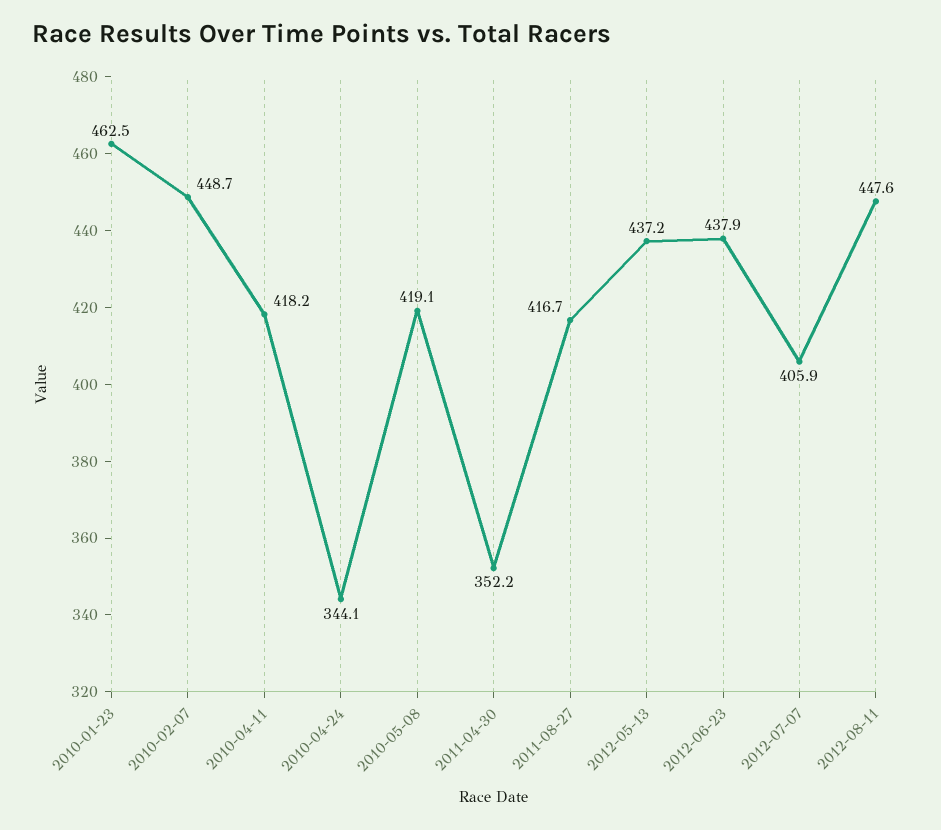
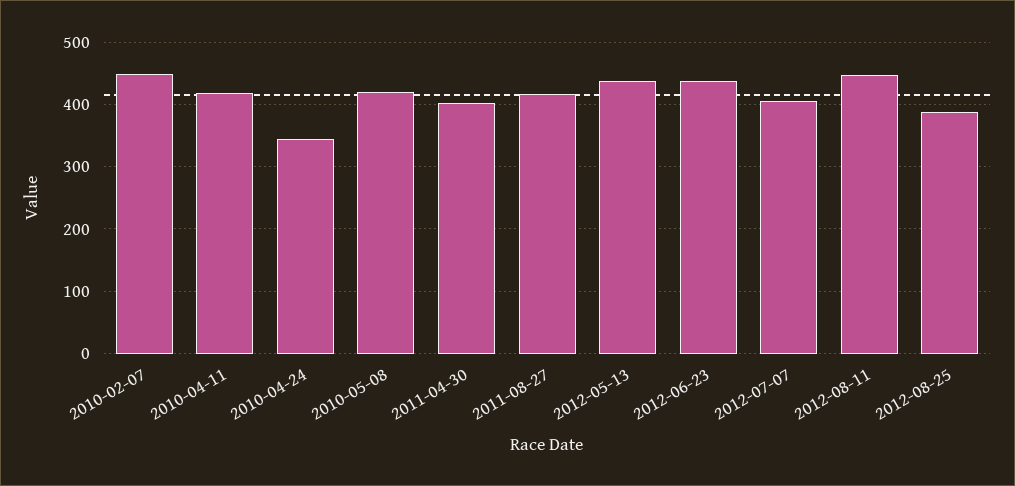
2010-01-23: 462.5 -> none
2011-04-30: 352.2 -> 400
2012-08-25: none -> 390

